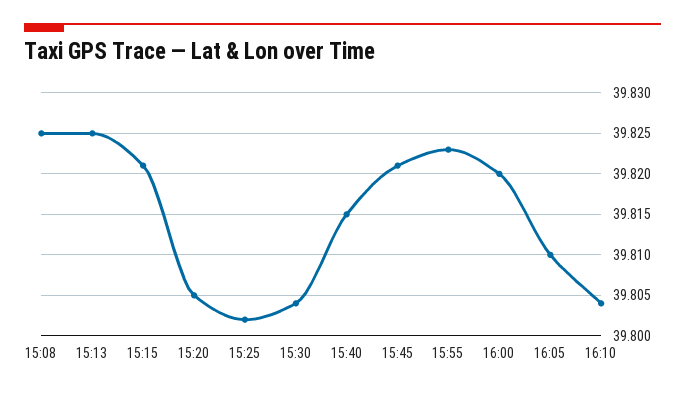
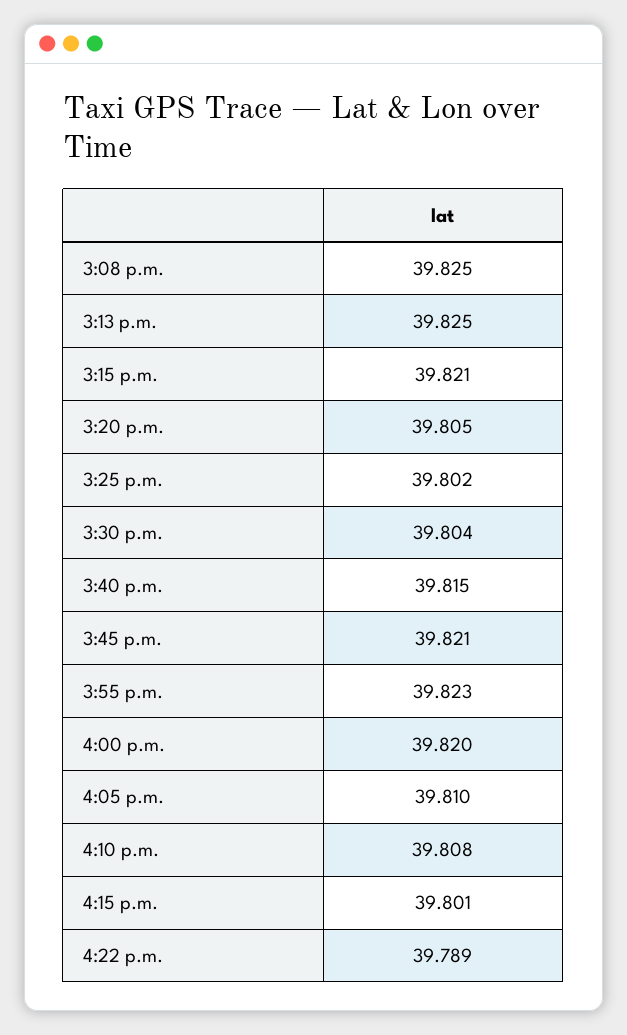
16:10: 39.804 -> 39.808
4:15 p.m.: none -> 39.801
4:22 p.m.: none -> 39.789

